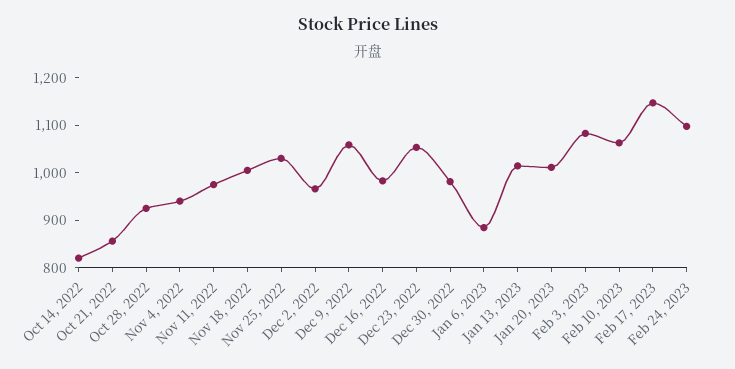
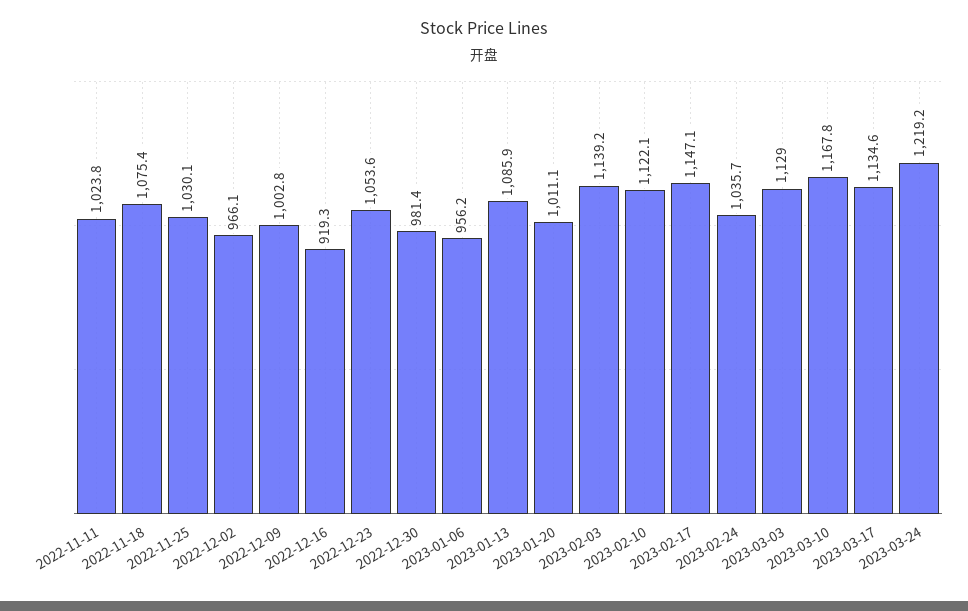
Oct 14, 2022: 820 -> none
Oct 21, 2022: 860 -> none
Oct 28, 2022: 920 -> none
Nov 4, 2022: 940 -> none
Nov 11, 2022: 980 -> 1023.8
Nov 18, 2022: 1000 -> 1075.4
Dec 9, 2022: 1060 -> 1002.8
Dec 16, 2022: 980 -> 919.3
Jan 6, 2023: 880 -> 956.2
Jan 13, 2023: 1020 -> 1085.9
Feb 3, 2023: 1080 -> 1139.2
Feb 10, 2023: 1060 -> 1122.1
Feb 24, 2023: 1100 -> 1035.7
2023-03-03: none -> 1129
2023-03-10: none -> 1167.8
2023-03-17: none -> 1134.6
2023-03-24: none -> 1219.2

